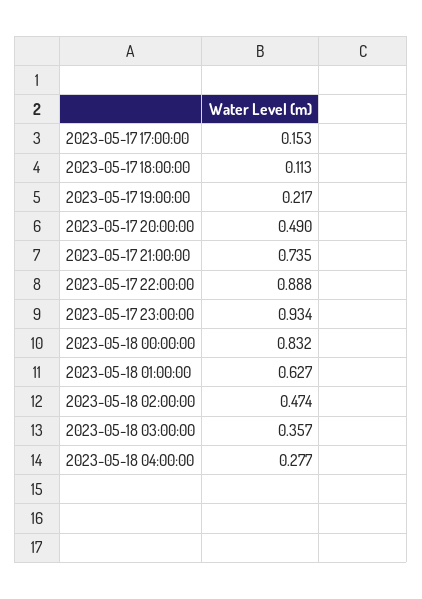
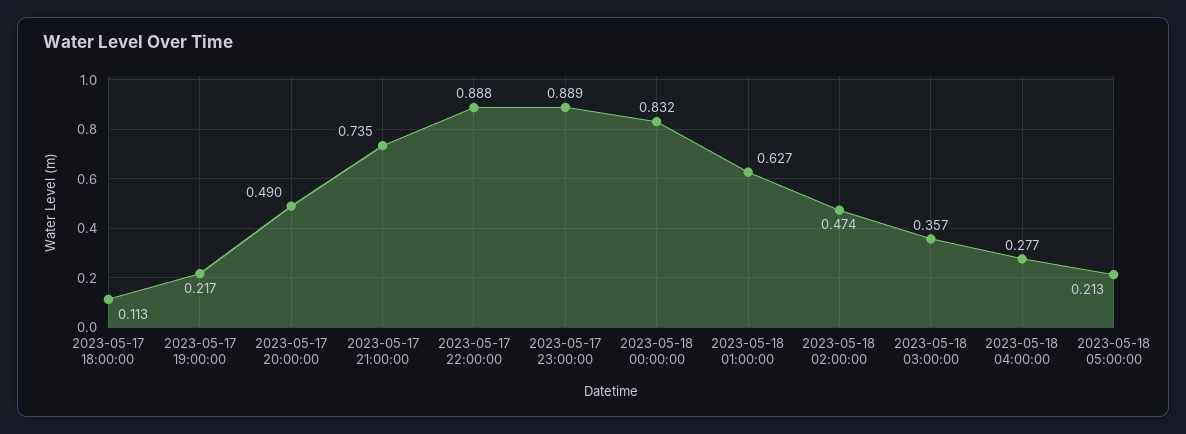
2023-05-17 17:00:00: 0.153 -> none
2023-05-17 23:00:00: 0.934 -> 0.889
2023-05-18 05:00:00: none -> 0.213

